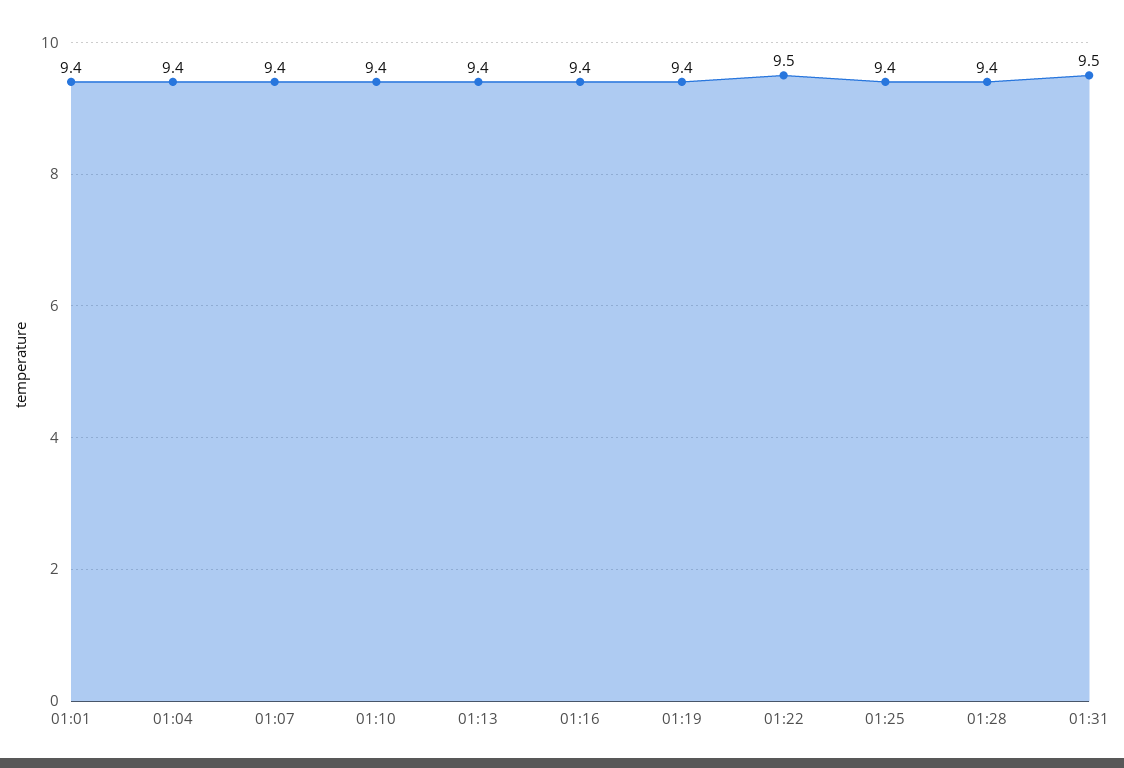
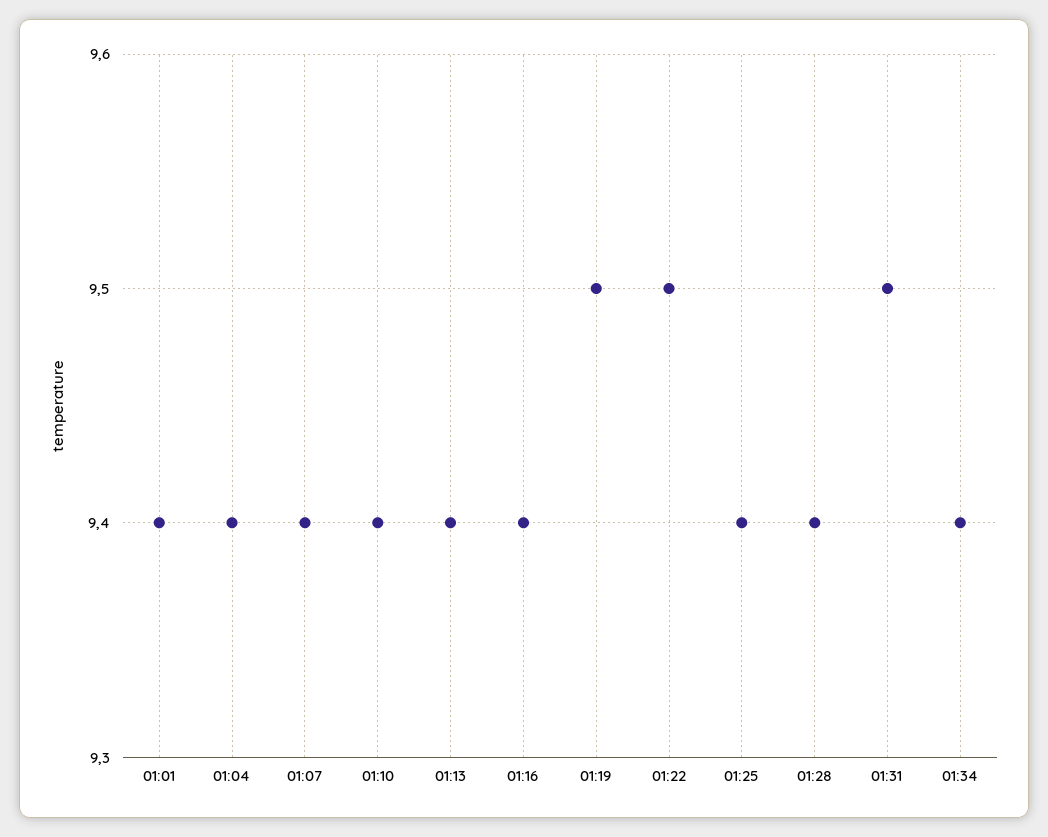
01:19: 9.4 -> 9.5
01:34: none -> 9.4

